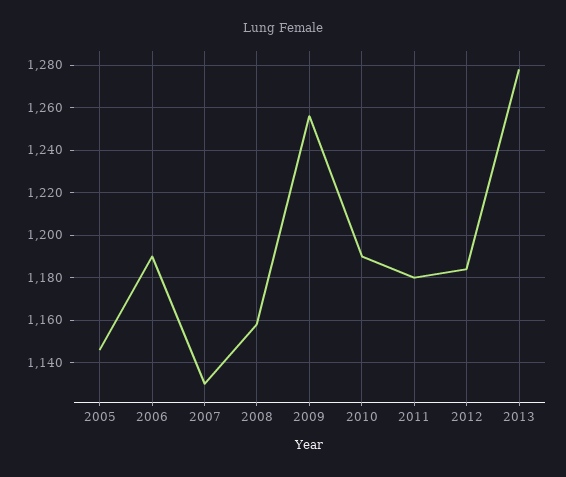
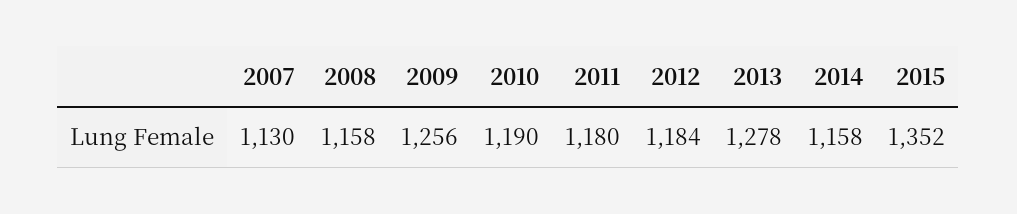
2005: 1145 -> none
2006: 1190 -> none
2014: none -> 1158
2015: none -> 1352

